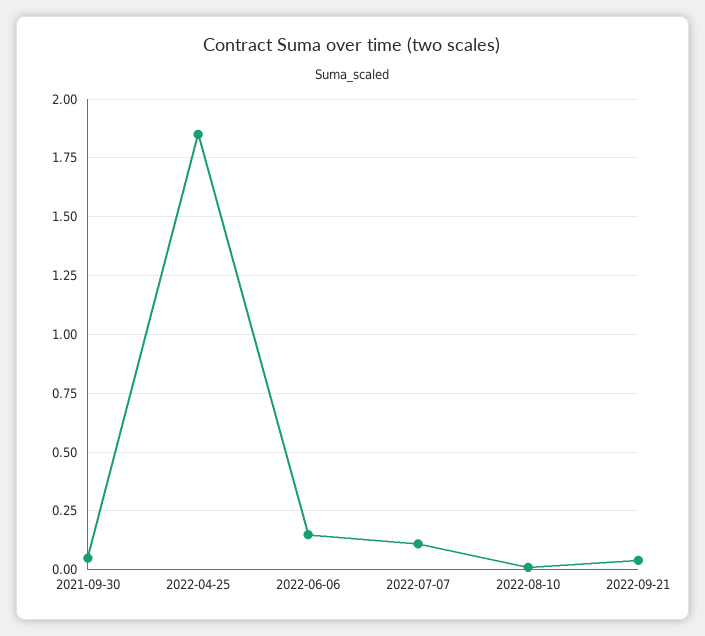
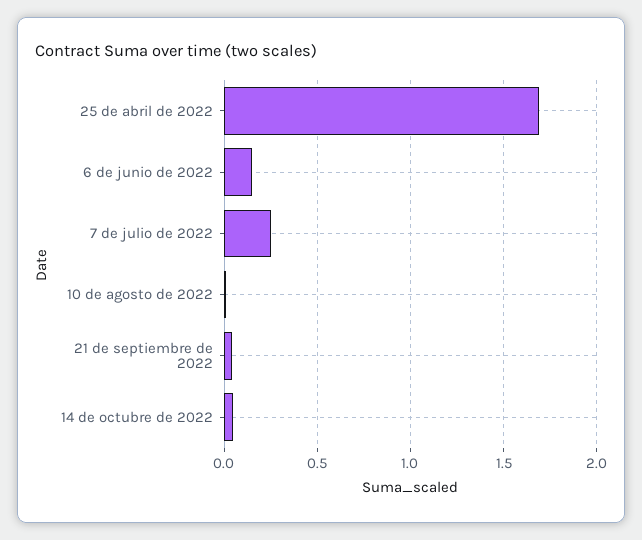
2021-09-30: 0.05 -> none
2022-04-25: 1.85 -> 1.7
2022-07-07: 0.1 -> 0.25
14 de octubre de 2022: none -> 0.05

